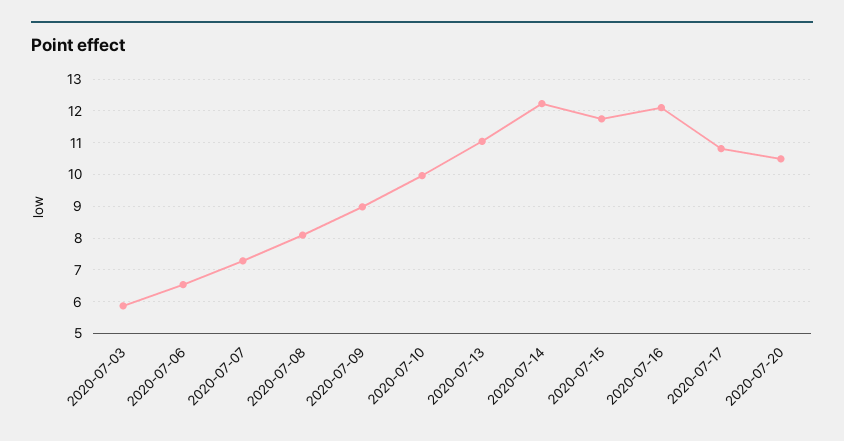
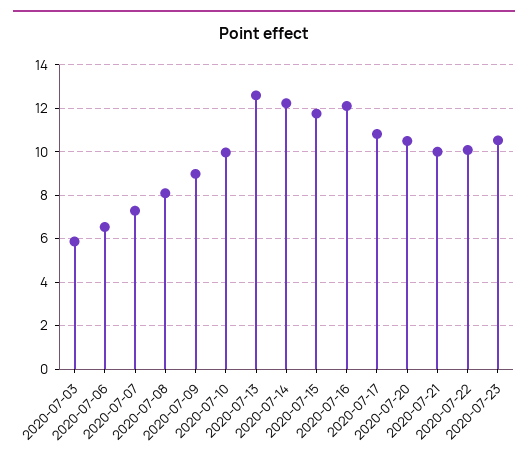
2020-07-13: 11 -> 12.5
2020-07-21: none -> 10
2020-07-22: none -> 10
2020-07-23: none -> 10.5

